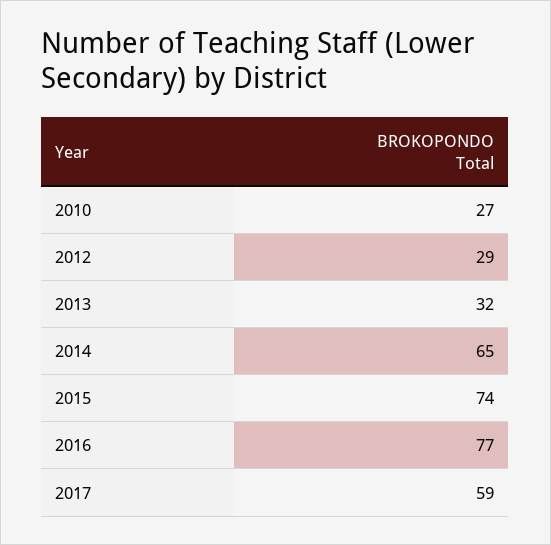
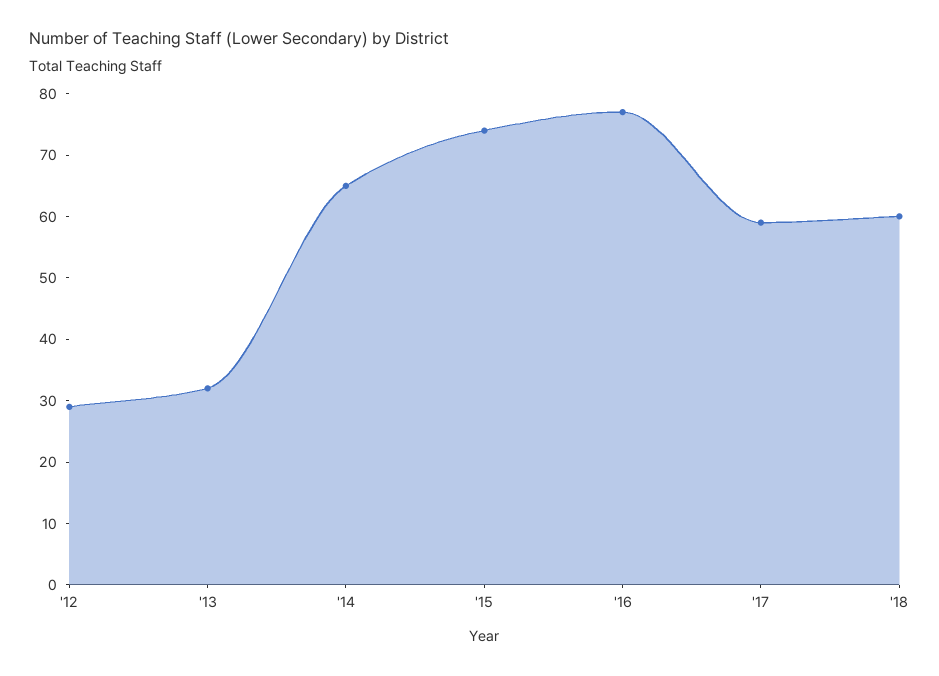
2010: 27 -> none
'18: none -> 60

